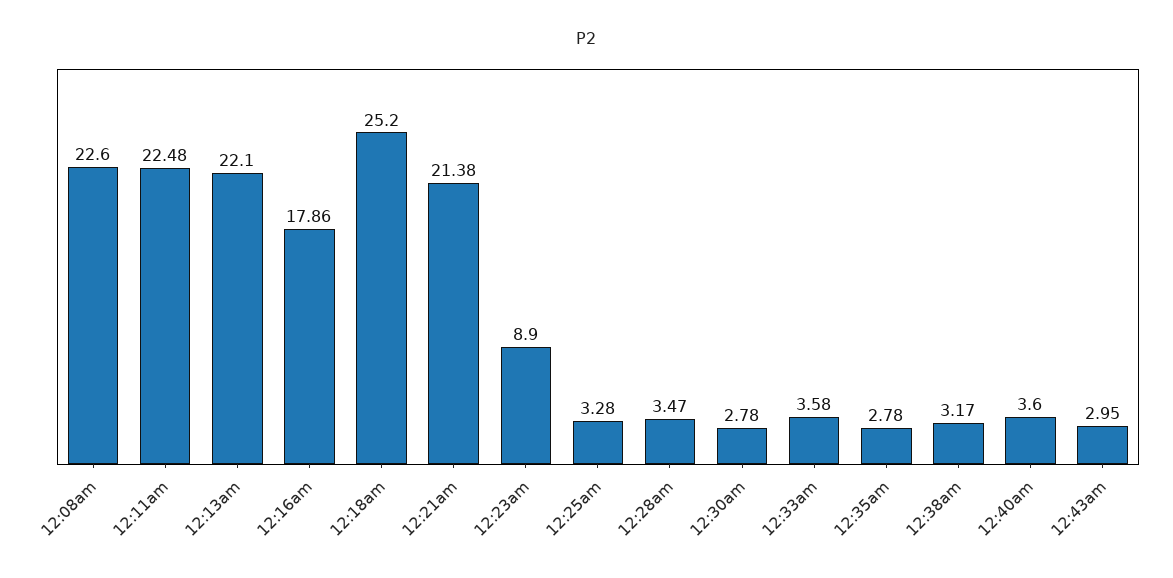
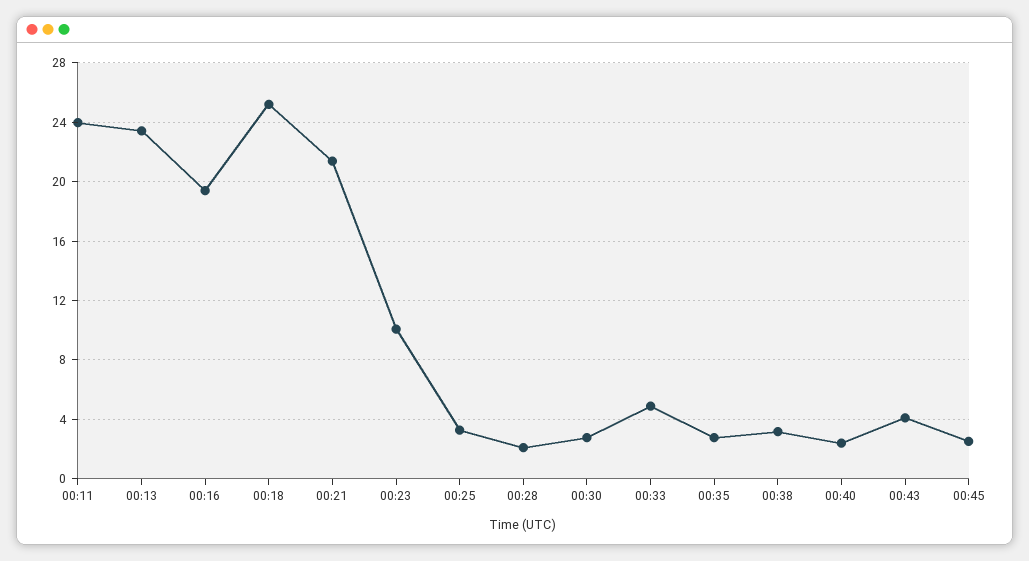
12:08am: 22.6 -> none
12:11am: 22.48 -> 24
12:13am: 22.1 -> 23.5
12:16am: 17.86 -> 19.5
12:23am: 8.9 -> 10
12:28am: 3.47 -> 2
12:33am: 3.58 -> 5
12:40am: 3.6 -> 2.5
12:43am: 2.95 -> 4
00:45: none -> 2.5

